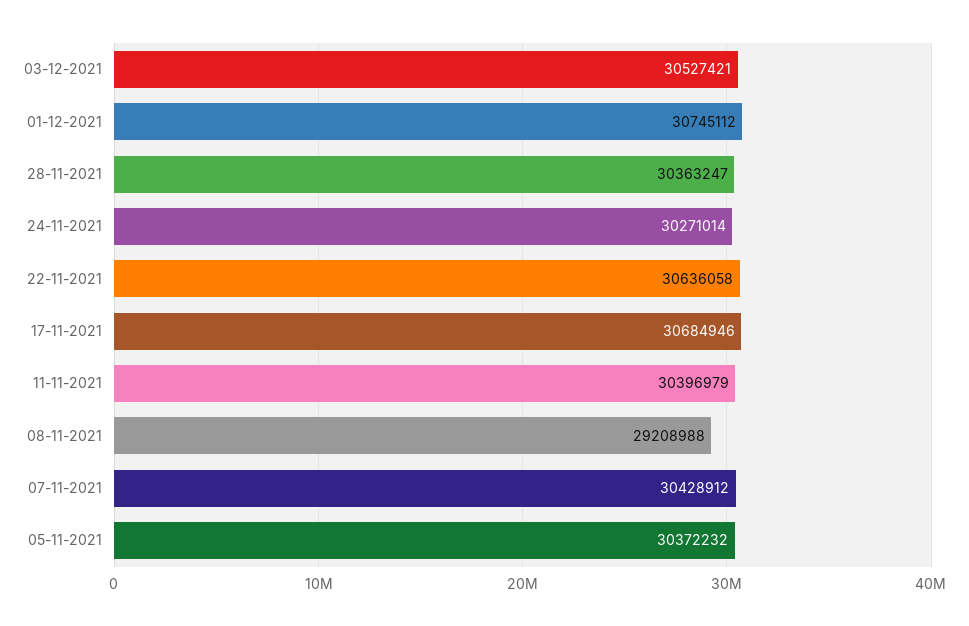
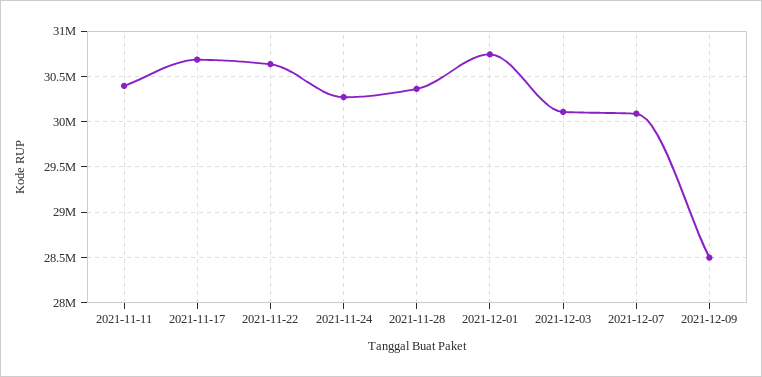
03-12-2021: 30527421 -> 30100000
08-11-2021: 29208988 -> none
07-11-2021: 30428912 -> none
05-11-2021: 30372232 -> none
2021-12-07: none -> 30100000
2021-12-09: none -> 28500000

